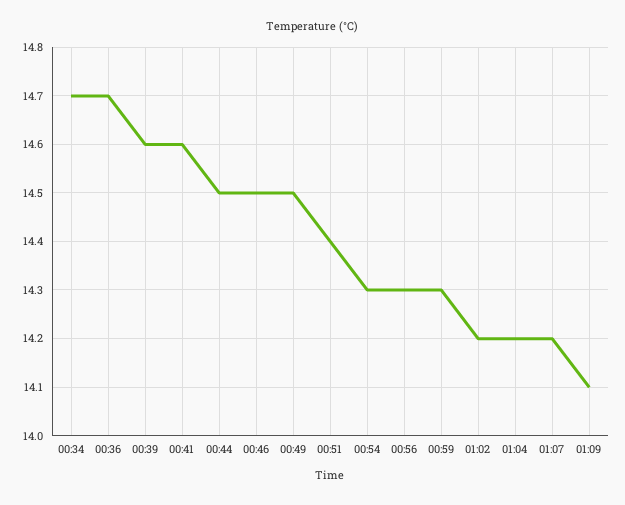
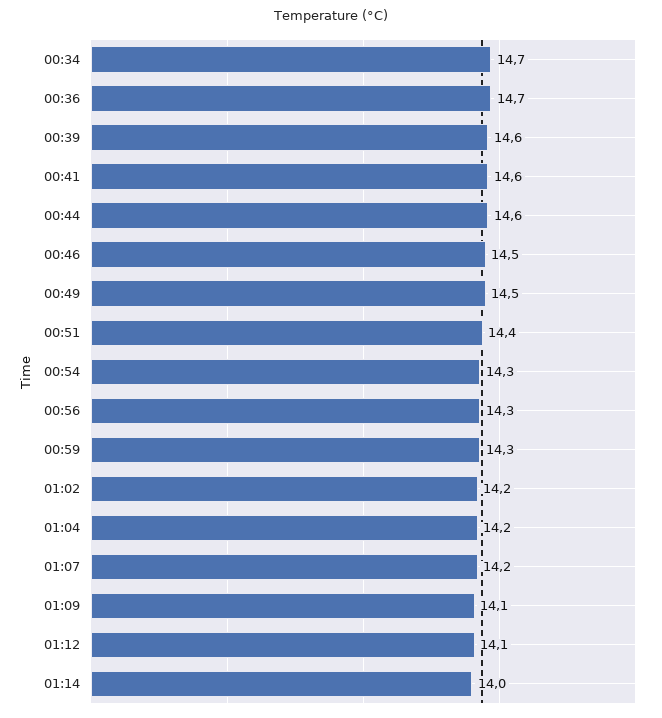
00:44: 14.5 -> 14.6
01:12: none -> 14.1
01:14: none -> 14

